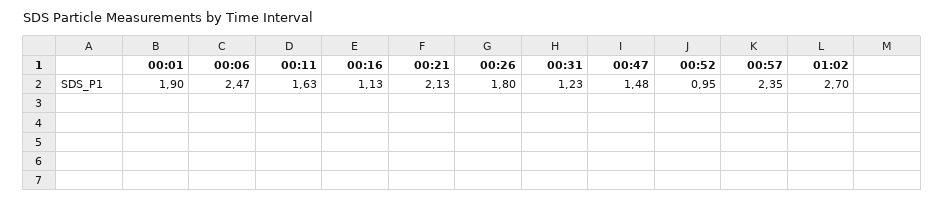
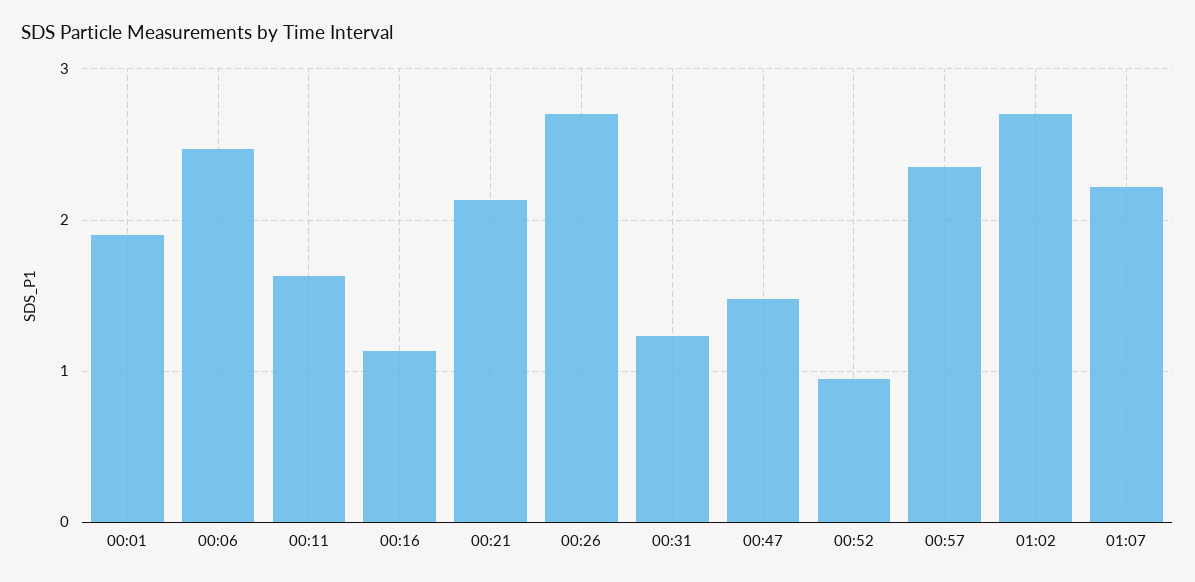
00:26: 1.8 -> 2.7
01:07: none -> 2.2

